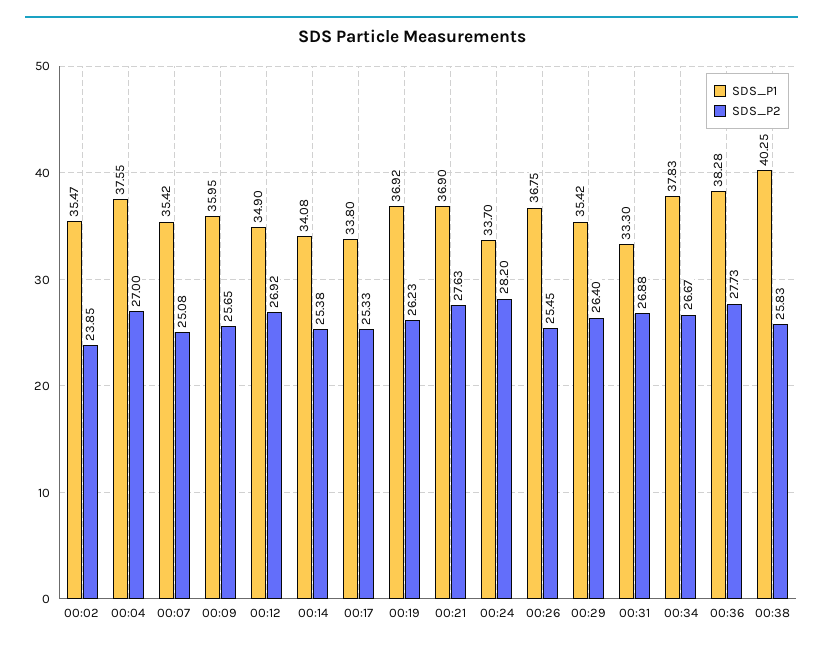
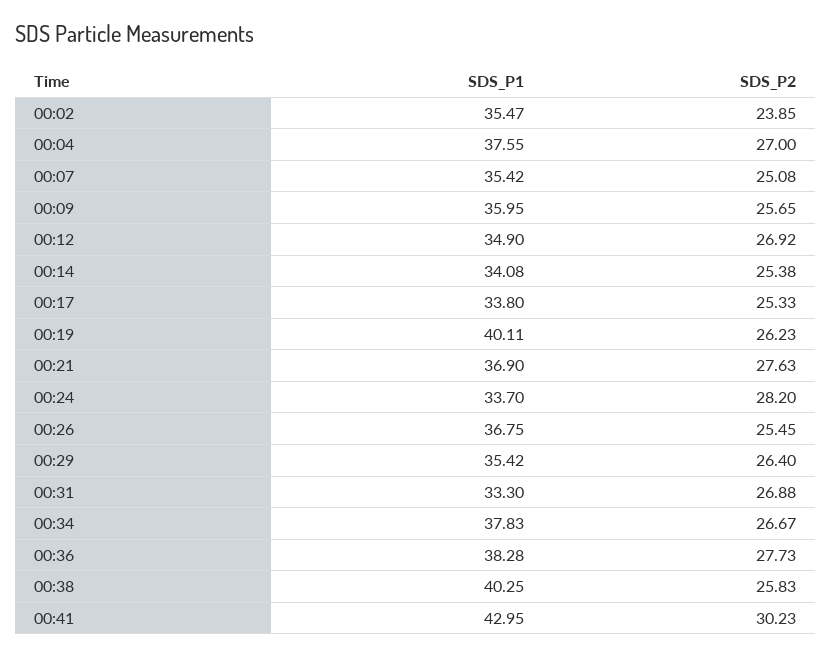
SDS_P1, 00:19: 36.92 -> 40.11
SDS_P1, 00:41: none -> 42.95
SDS_P2, 00:41: none -> 30.23

